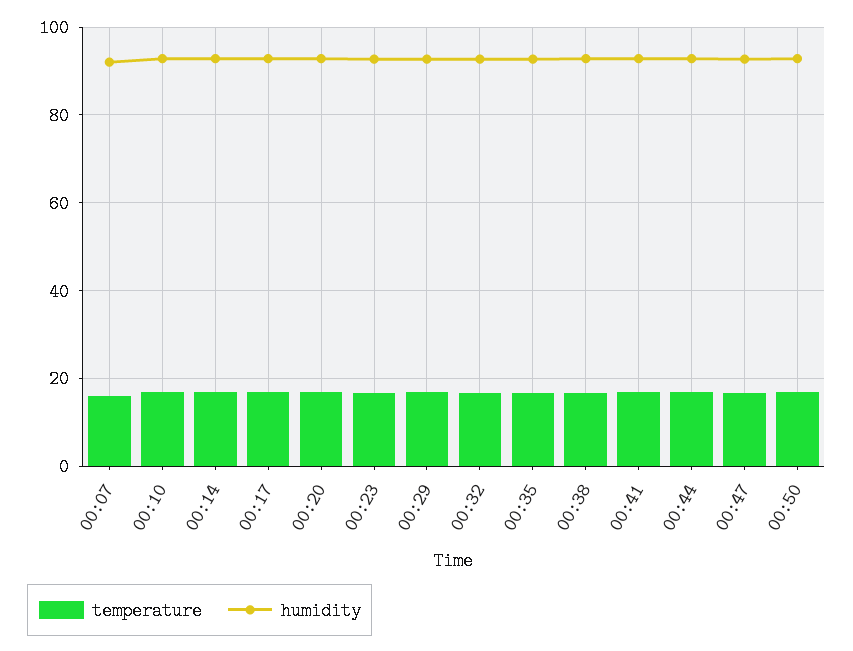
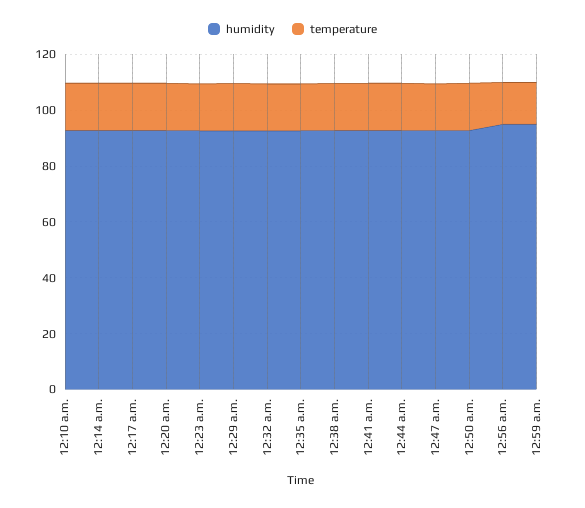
temperature, 00:07: 16 -> none
humidity, 00:07: 92 -> none
humidity, 12:56 a.m.: none -> 95
temperature, 12:56 a.m.: none -> 15
humidity, 12:59 a.m.: none -> 95
temperature, 12:59 a.m.: none -> 15

